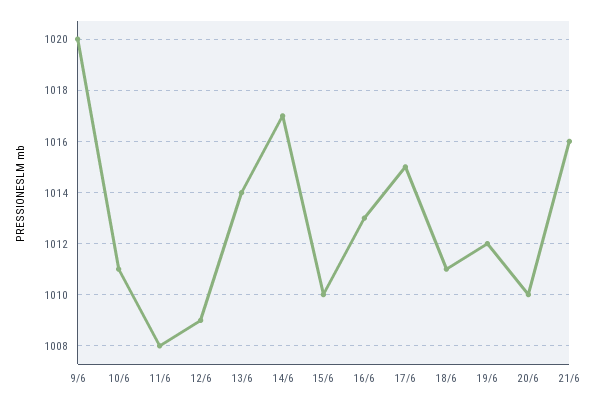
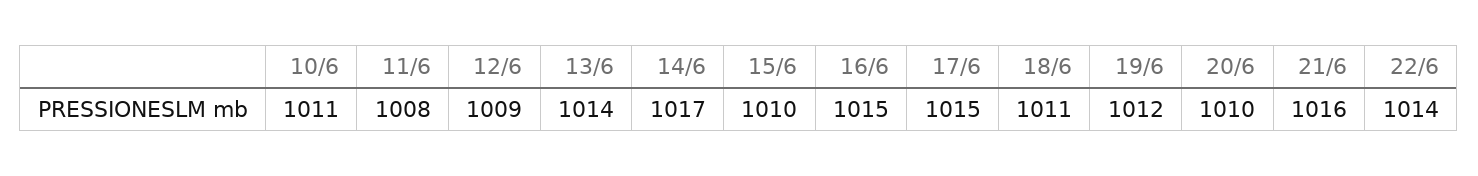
9/6: 1020 -> none
16/6: 1013 -> 1015
22/6: none -> 1014

